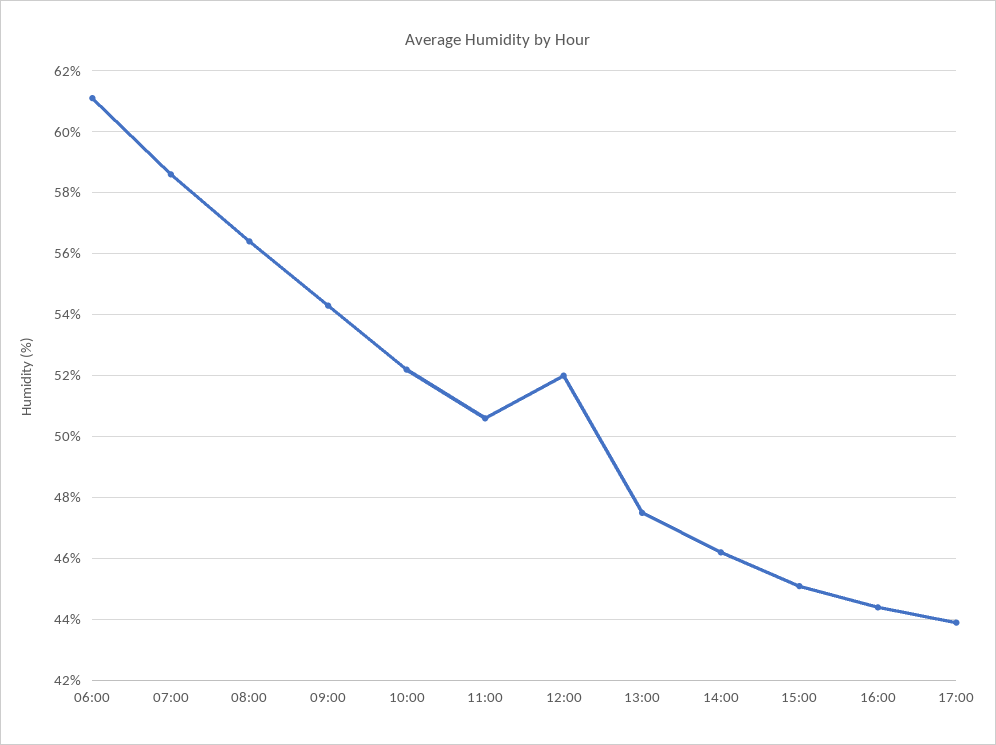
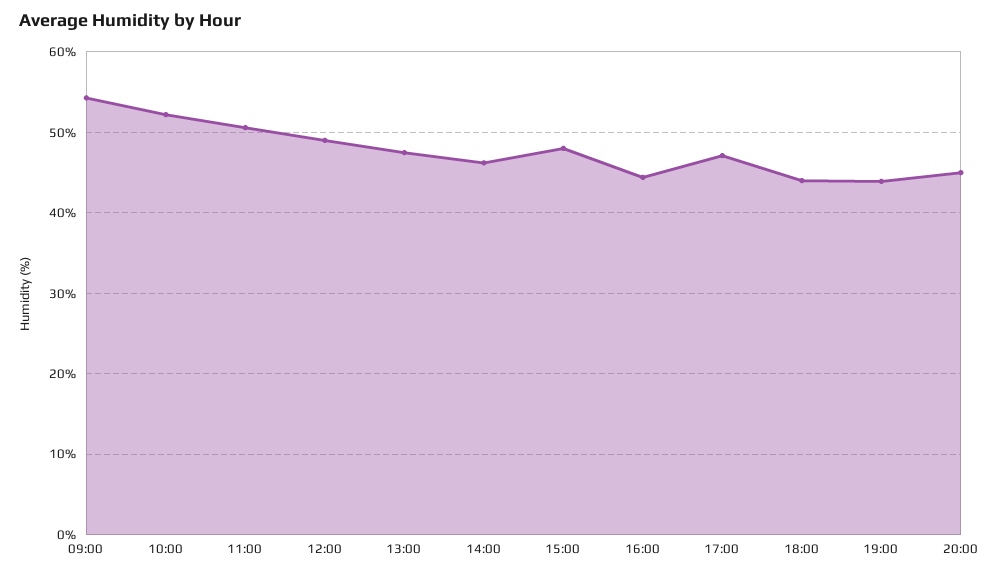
06:00: 61 -> none
07:00: 58.5 -> none
08:00: 56.5 -> none
12:00: 52 -> 49
15:00: 45 -> 48
17:00: 44 -> 47
18:00: none -> 44
19:00: none -> 44
20:00: none -> 45

